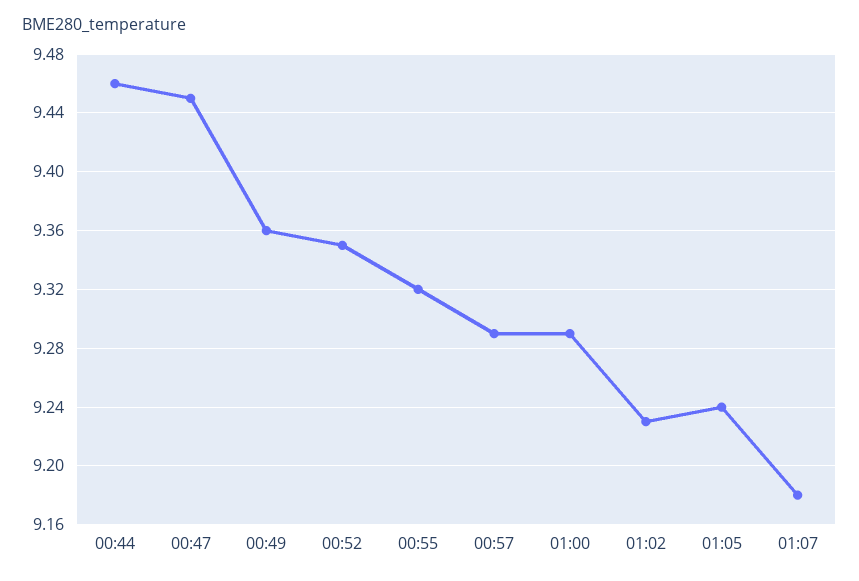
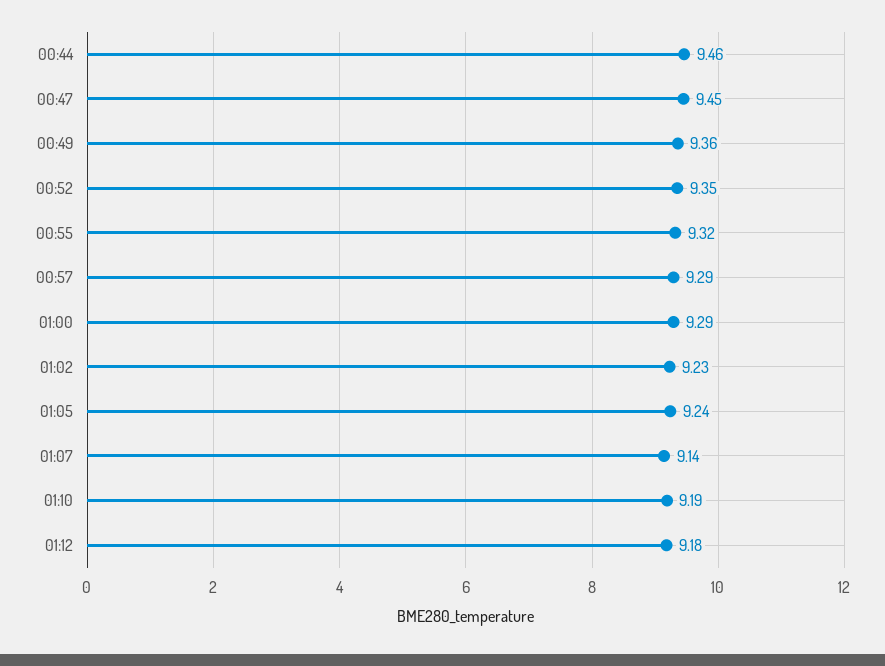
01:07: 9.18 -> 9.14
01:10: none -> 9.19
01:12: none -> 9.18

